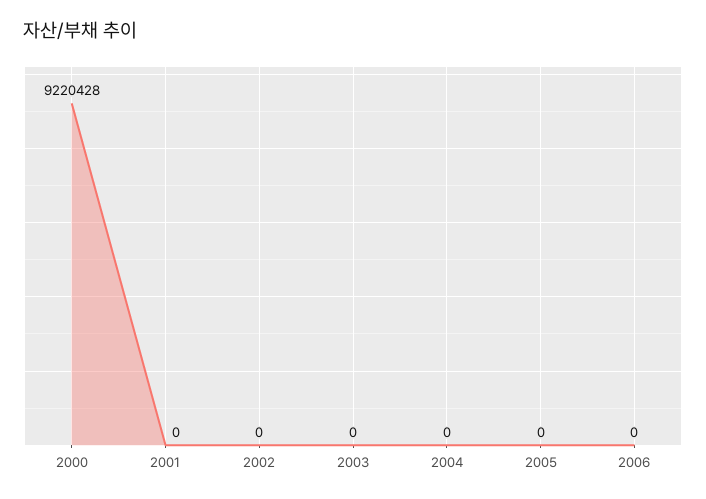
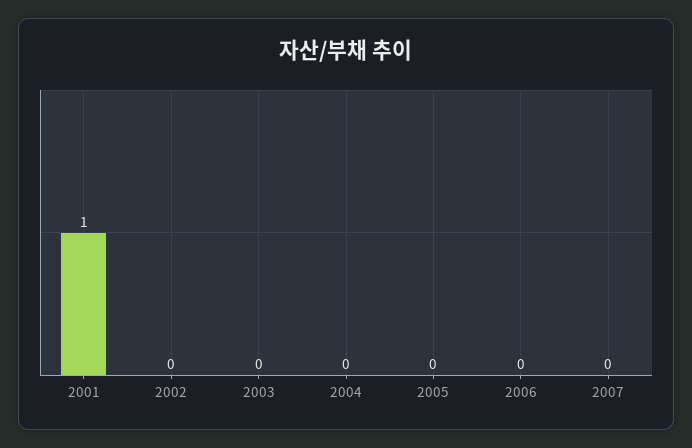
2000: 9220428 -> none
2001: 0 -> 1
2007: none -> 0

